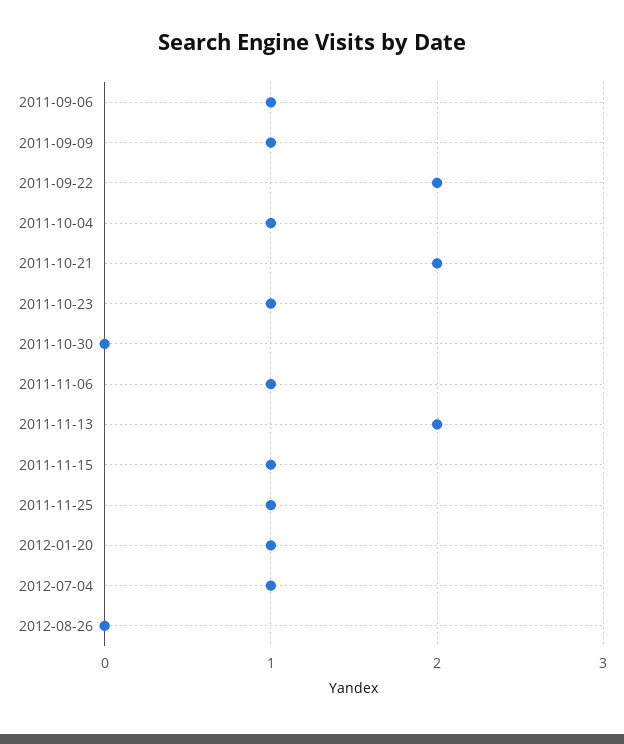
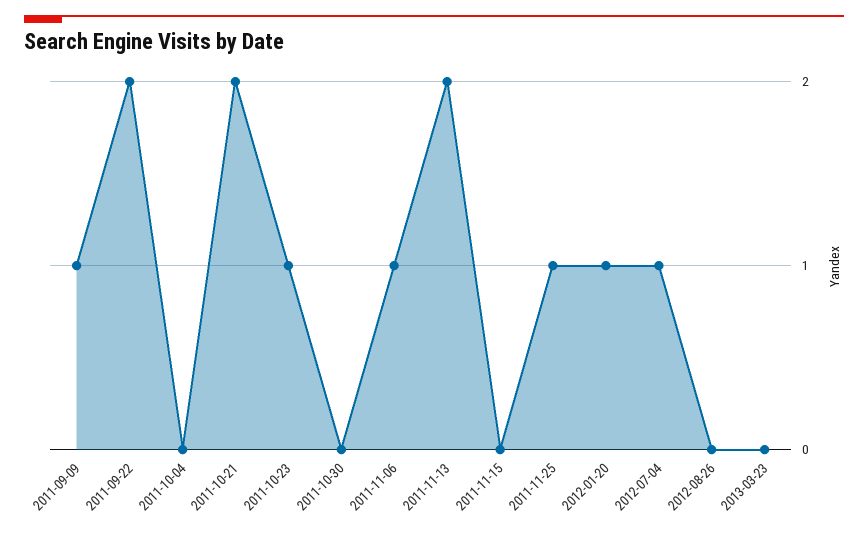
2011-09-06: 1 -> none
2011-10-04: 1 -> 0
2011-11-15: 1 -> 0
2013-03-23: none -> 0

